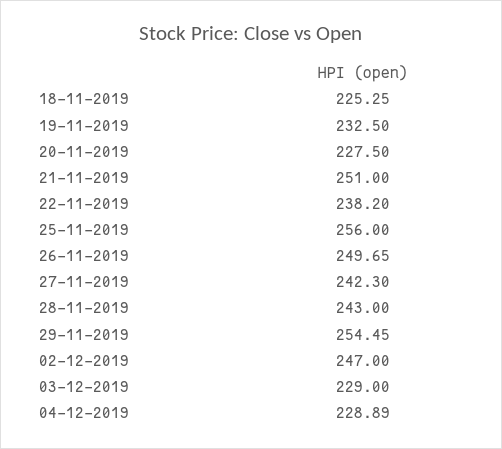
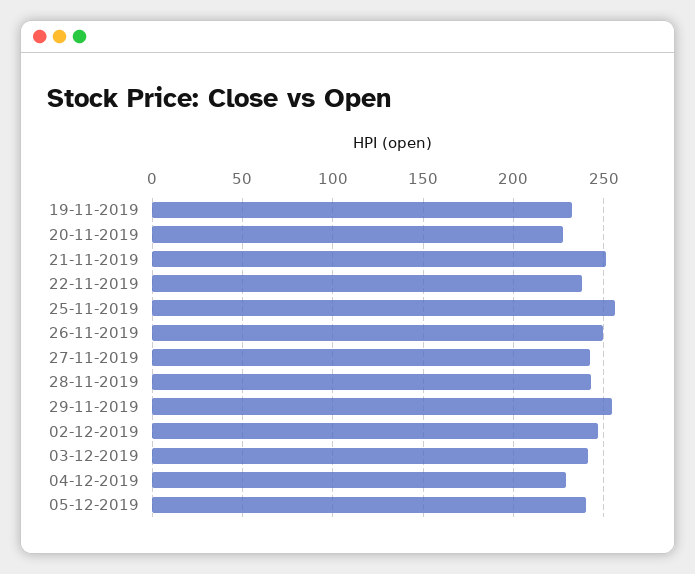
18-11-2019: 225.25 -> none
03-12-2019: 229 -> 240
05-12-2019: none -> 240

